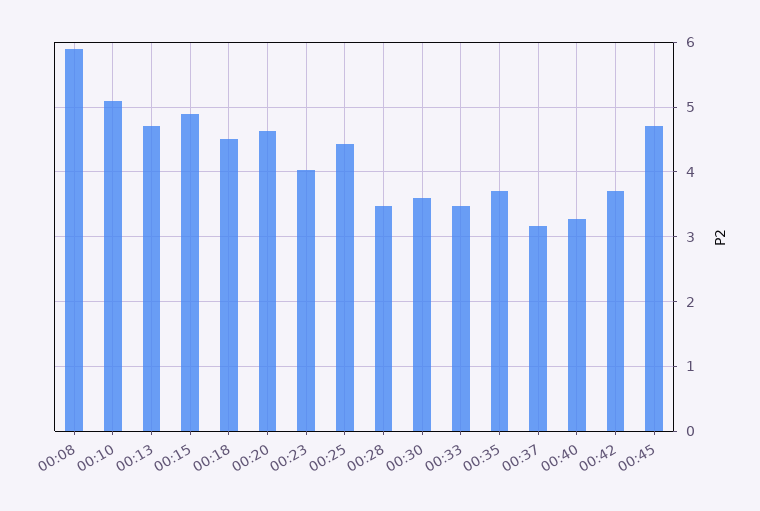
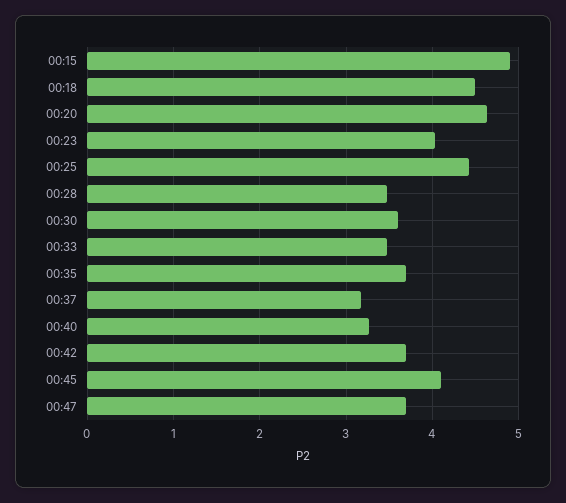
00:08: 5.9 -> none
00:10: 5.1 -> none
00:13: 4.7 -> none
00:45: 4.7 -> 4.1
00:47: none -> 3.7

